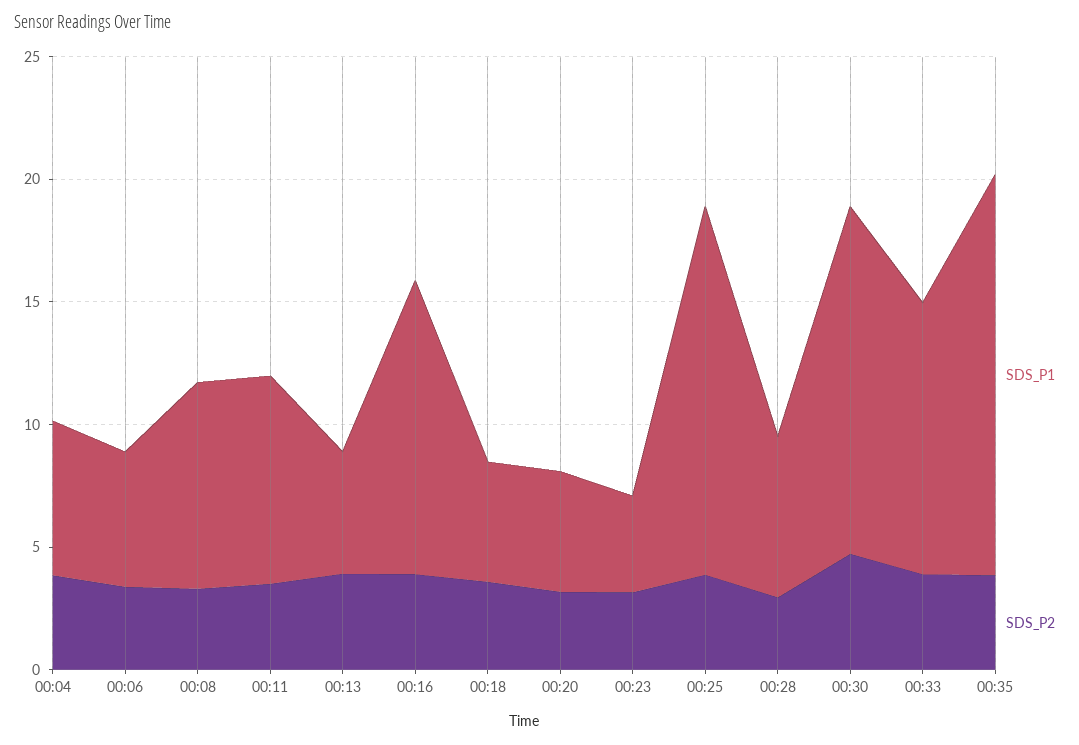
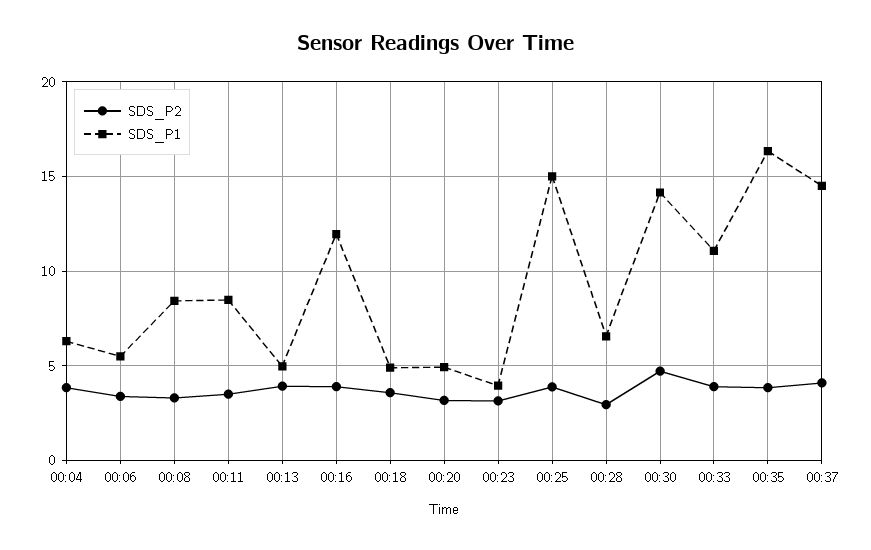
SDS_P2, 00:37: none -> 4
SDS_P1, 00:37: none -> 14.5

